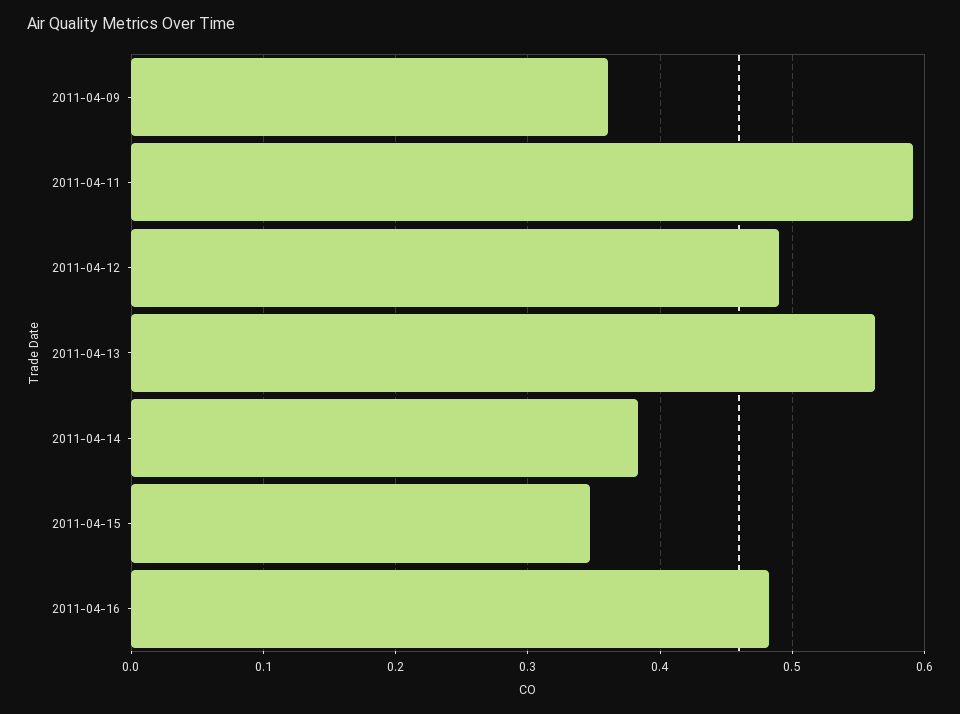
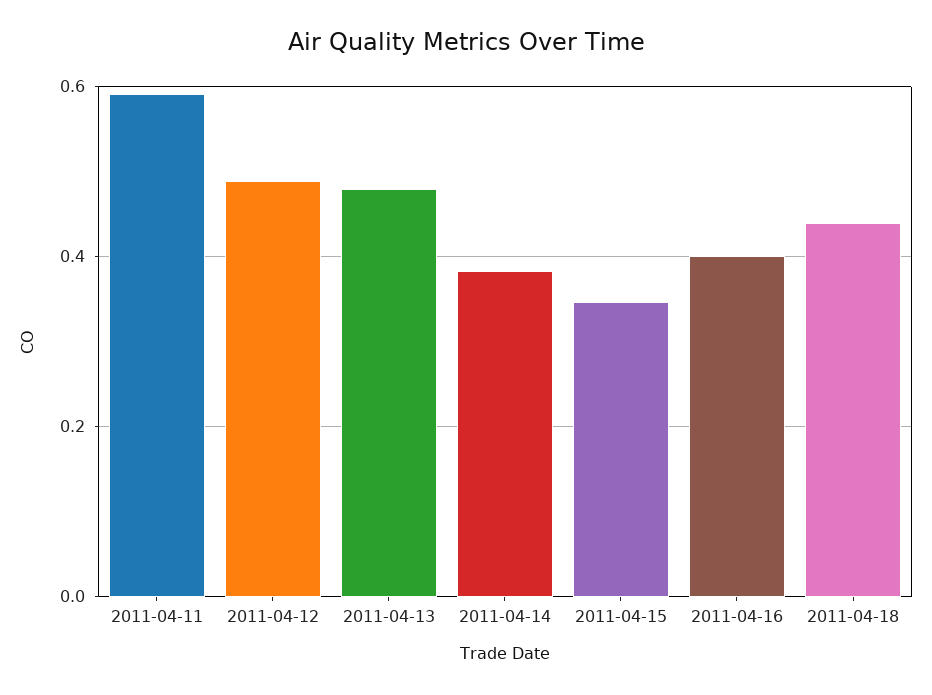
2011-04-09: 0.36 -> none
2011-04-13: 0.56 -> 0.48
2011-04-16: 0.48 -> 0.4
2011-04-18: none -> 0.44

